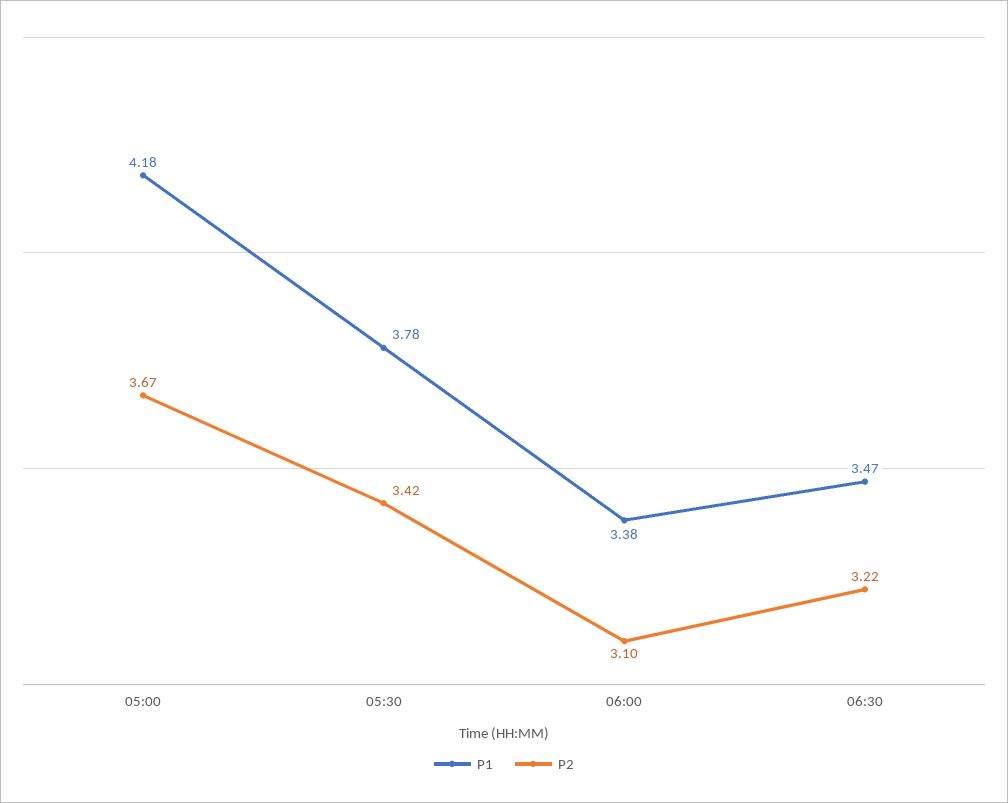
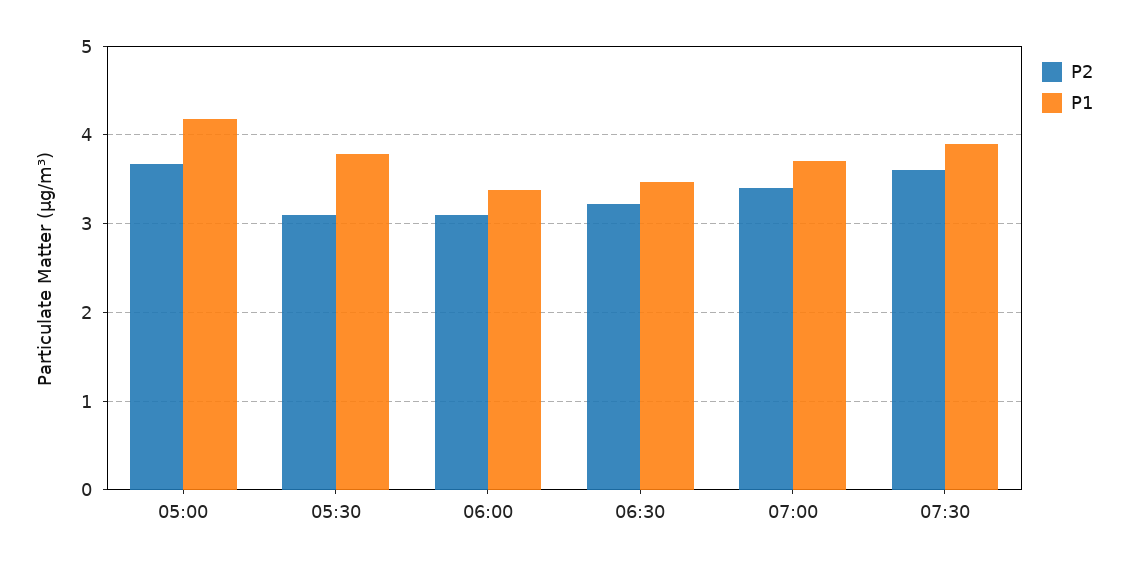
P2, 05:30: 3.42 -> 3.1
P2, 07:00: none -> 3.4
P1, 07:00: none -> 3.7
P2, 07:30: none -> 3.6
P1, 07:30: none -> 3.9

